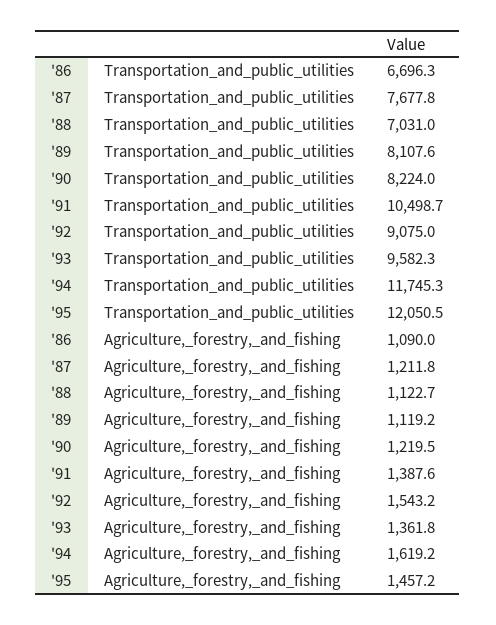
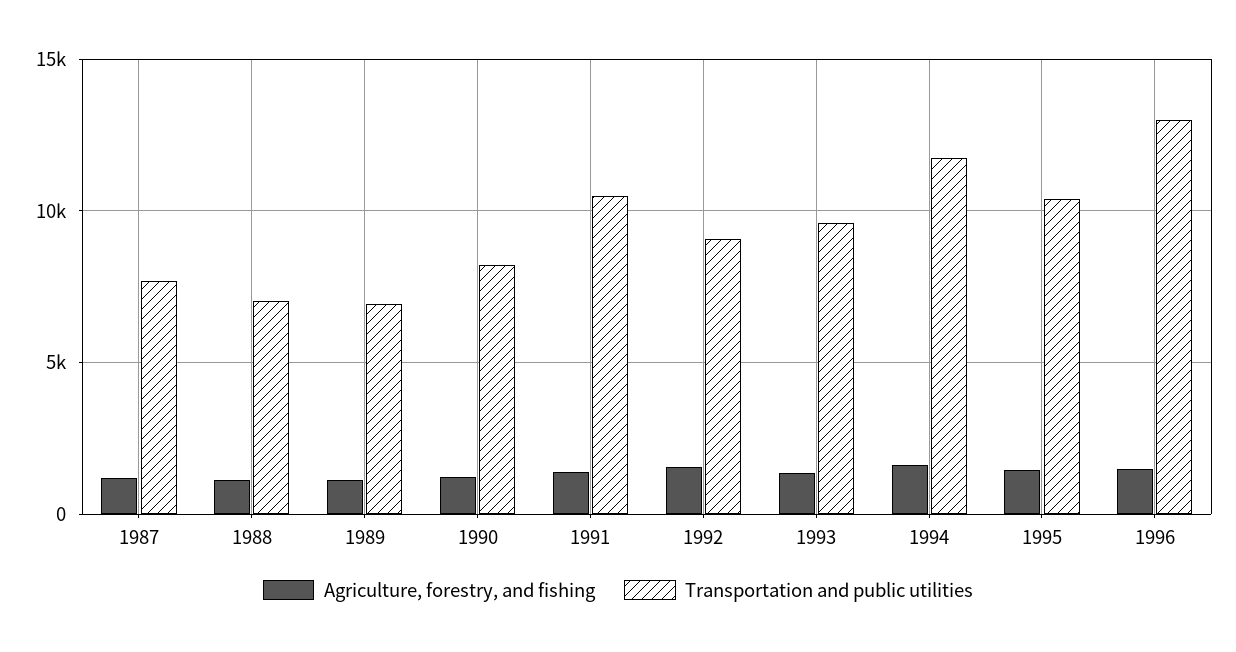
Transportation_and_public_utilities, '86: 6696.3 -> none
Transportation_and_public_utilities, '89: 8107.6 -> 7000
Transportation_and_public_utilities, '95: 12050.5 -> 10500
Agriculture,_forestry,_and_fishing, '86: 1090 -> none
Agriculture,_forestry,_and_fishing, 1996: none -> 1500
Transportation_and_public_utilities, 1996: none -> 13000

